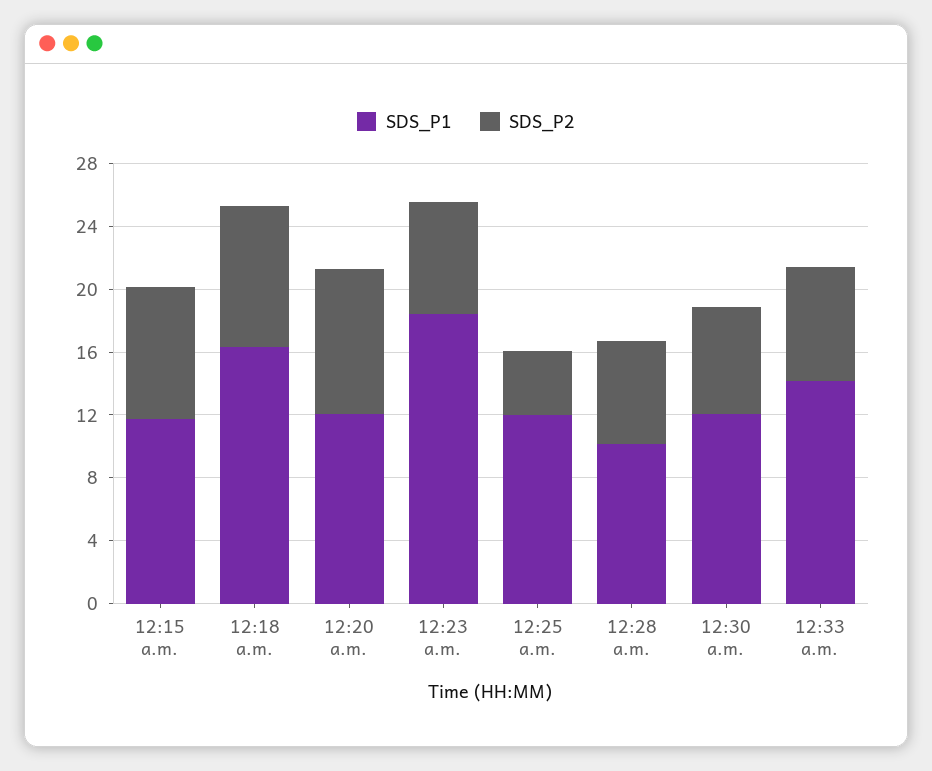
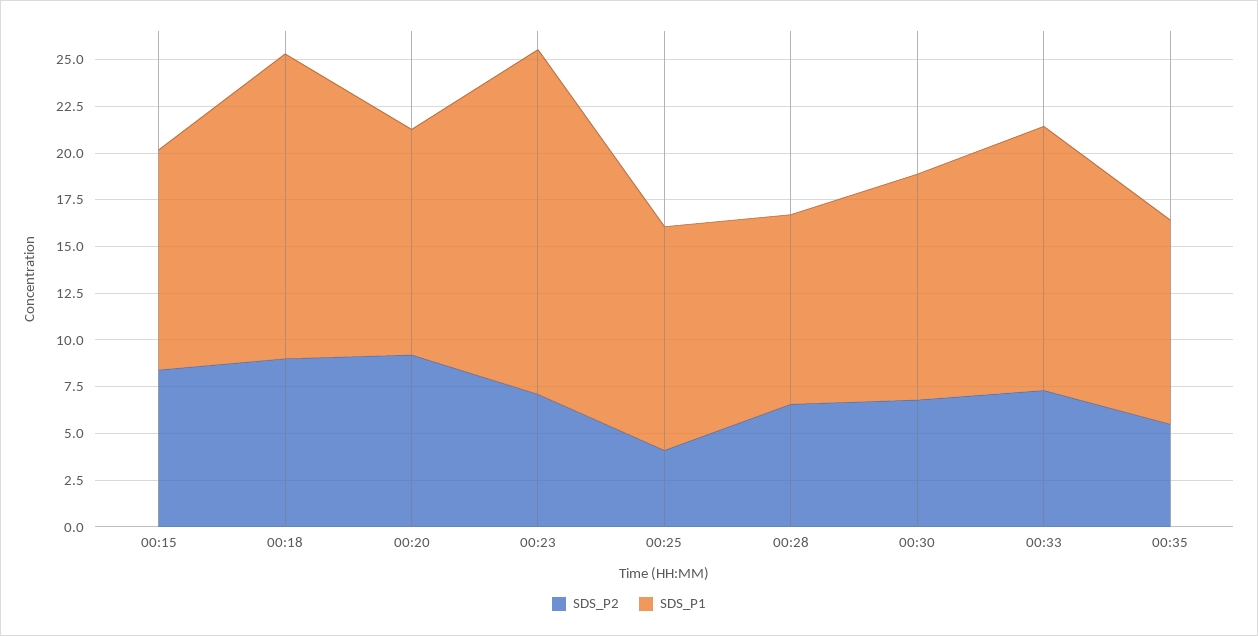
SDS_P2, 00:35: none -> 5.5
SDS_P1, 00:35: none -> 11

